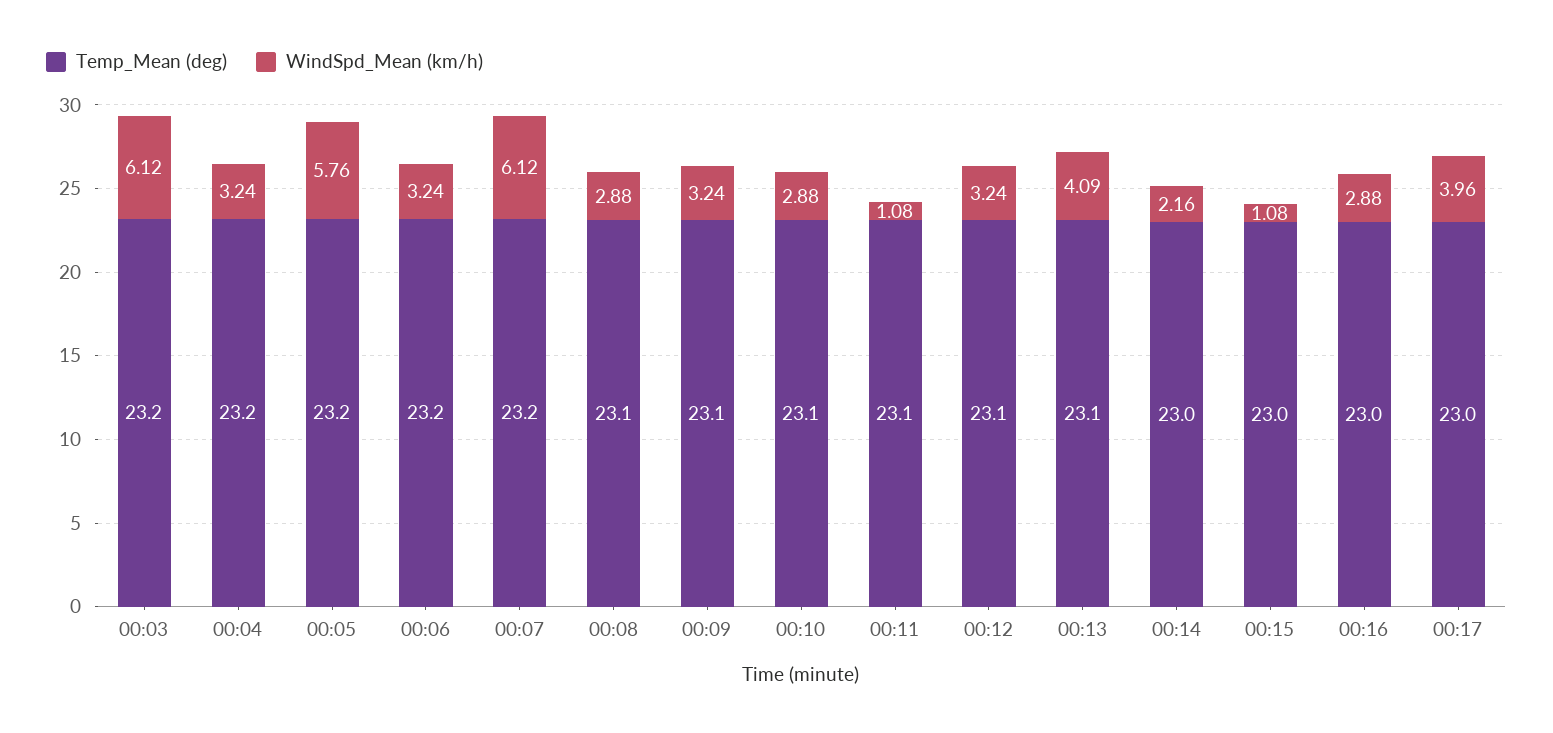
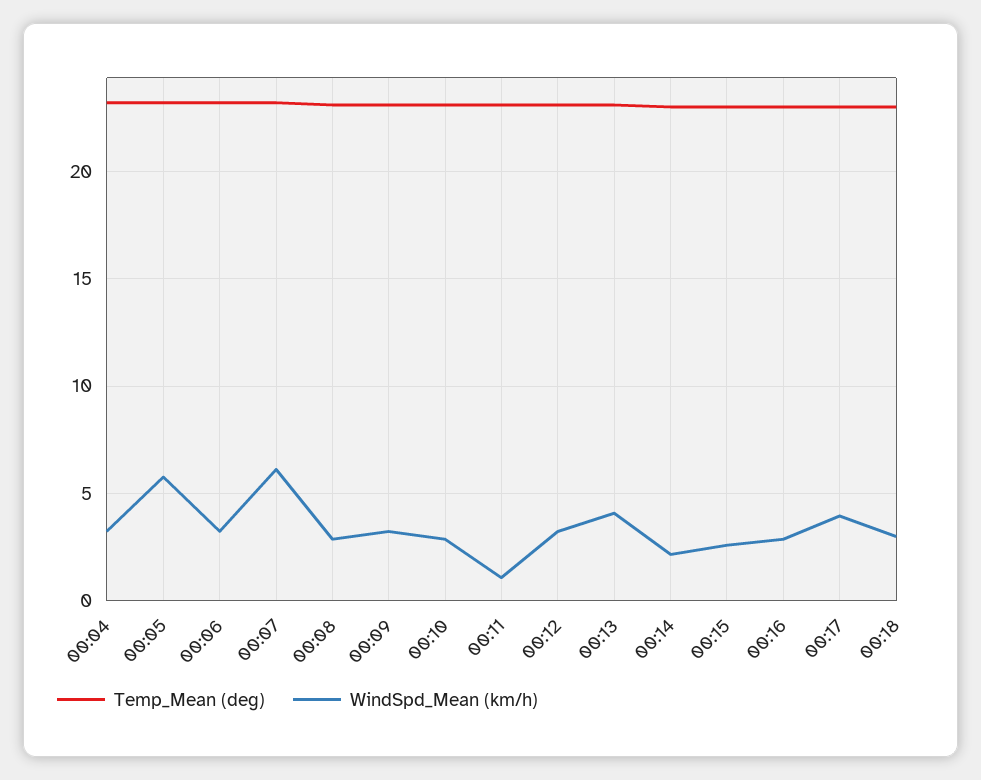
Temp_Mean (deg), 00:03: 23.2 -> none
WindSpd_Mean (km/h), 00:03: 6.12 -> none
WindSpd_Mean (km/h), 00:15: 1.08 -> 2.5
Temp_Mean (deg), 00:18: none -> 23
WindSpd_Mean (km/h), 00:18: none -> 3

